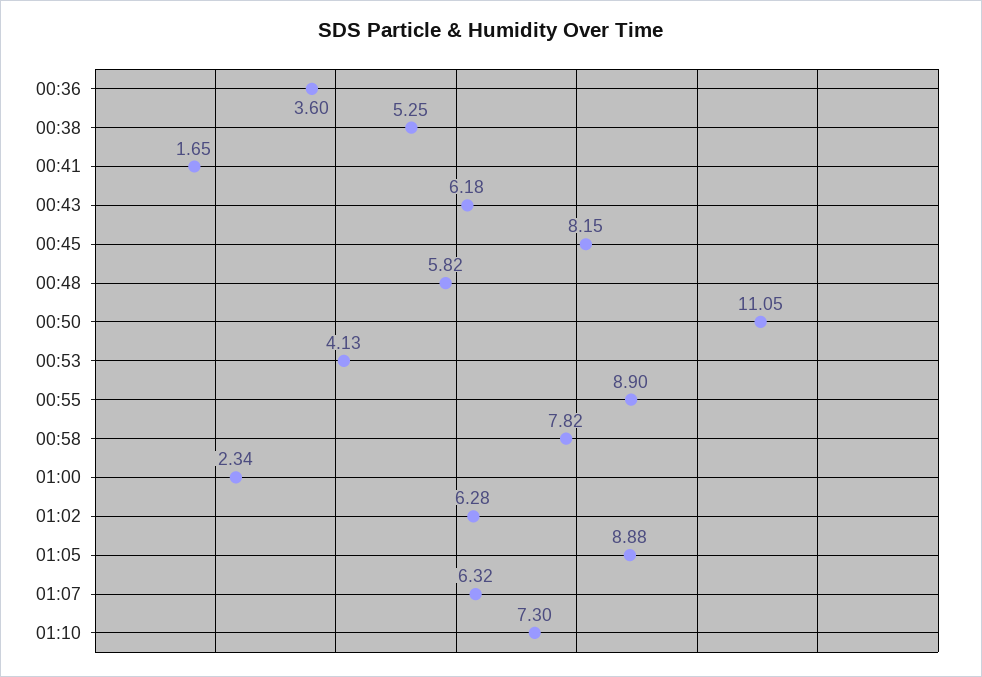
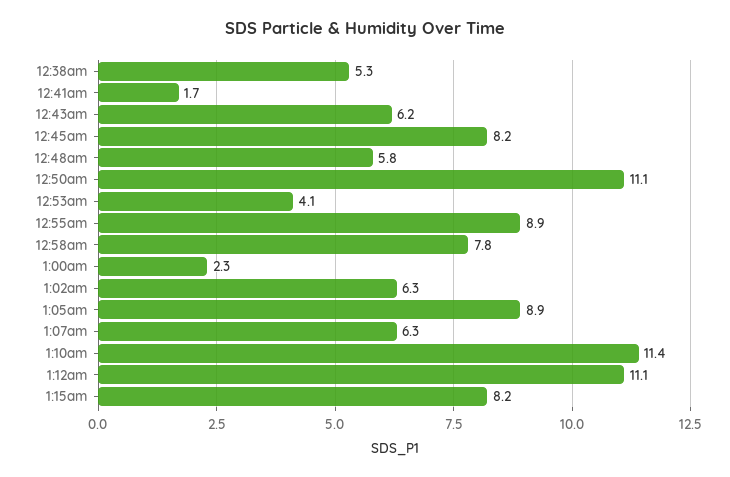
00:36: 3.6 -> none
01:10: 7.3 -> 11.4
1:12am: none -> 11.1
1:15am: none -> 8.2

